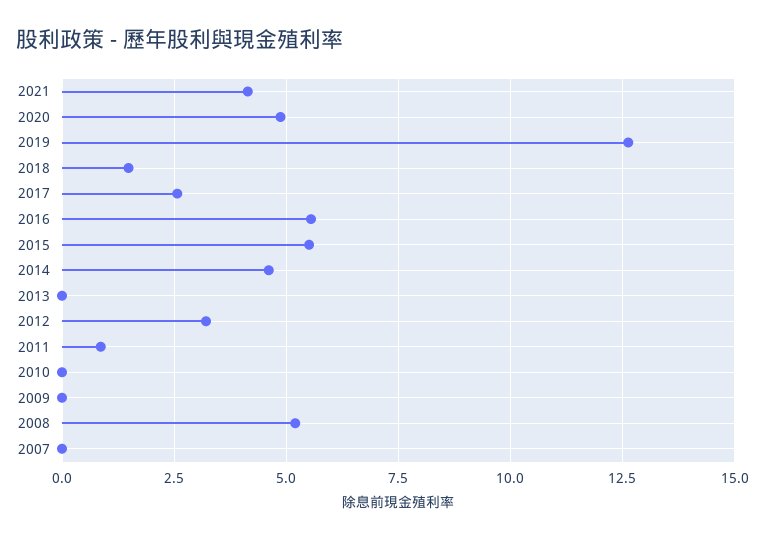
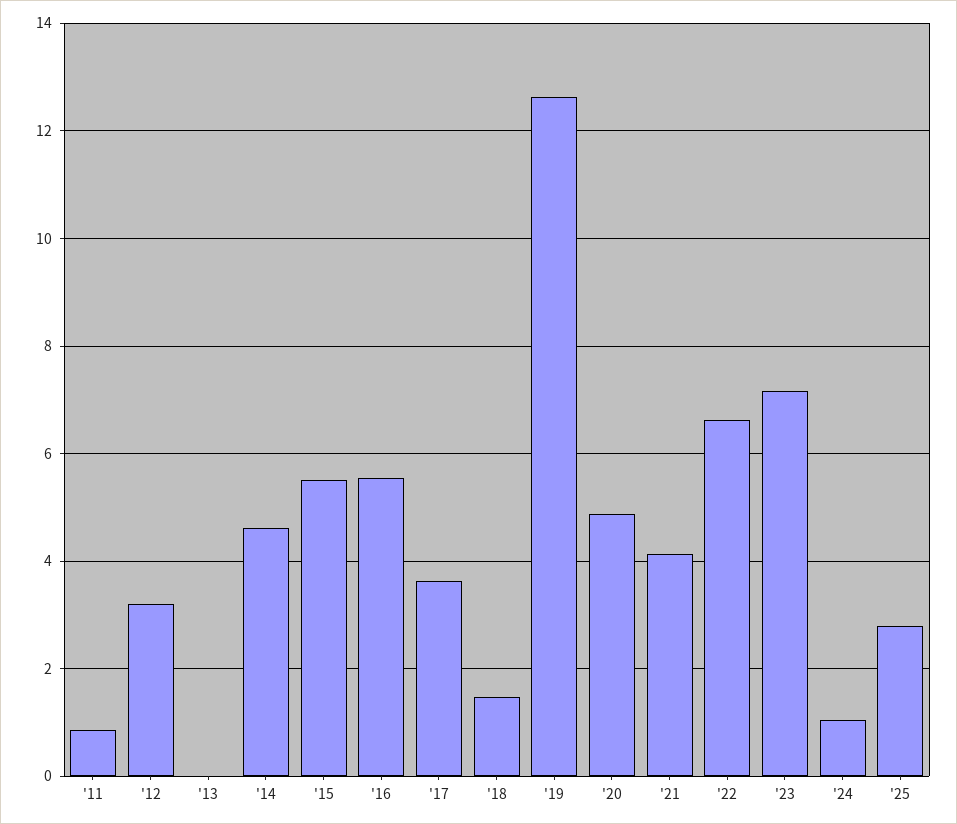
2017: 2.5 -> 3.6
2010: 0 -> none
2009: 0 -> none
2008: 5.25 -> none
2007: 0 -> none
'22: none -> 6.6
'23: none -> 7.2
'24: none -> 1
'25: none -> 2.8

